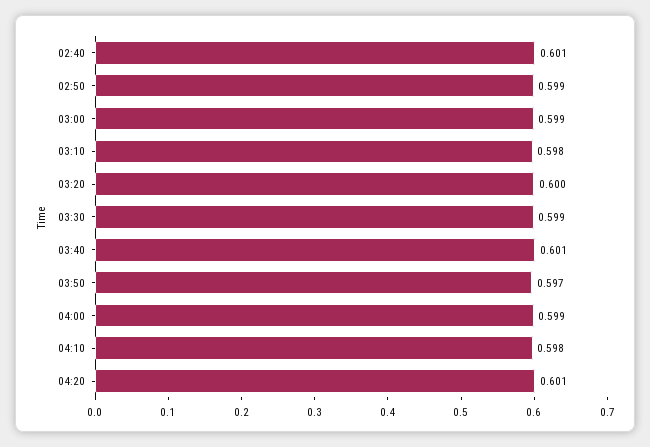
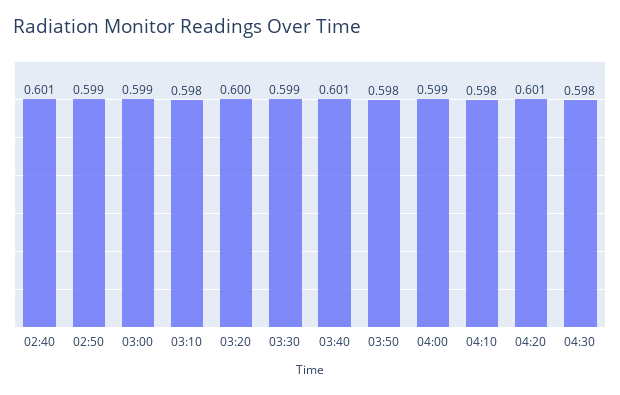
03:50: 0.597 -> 0.598
04:30: none -> 0.598

